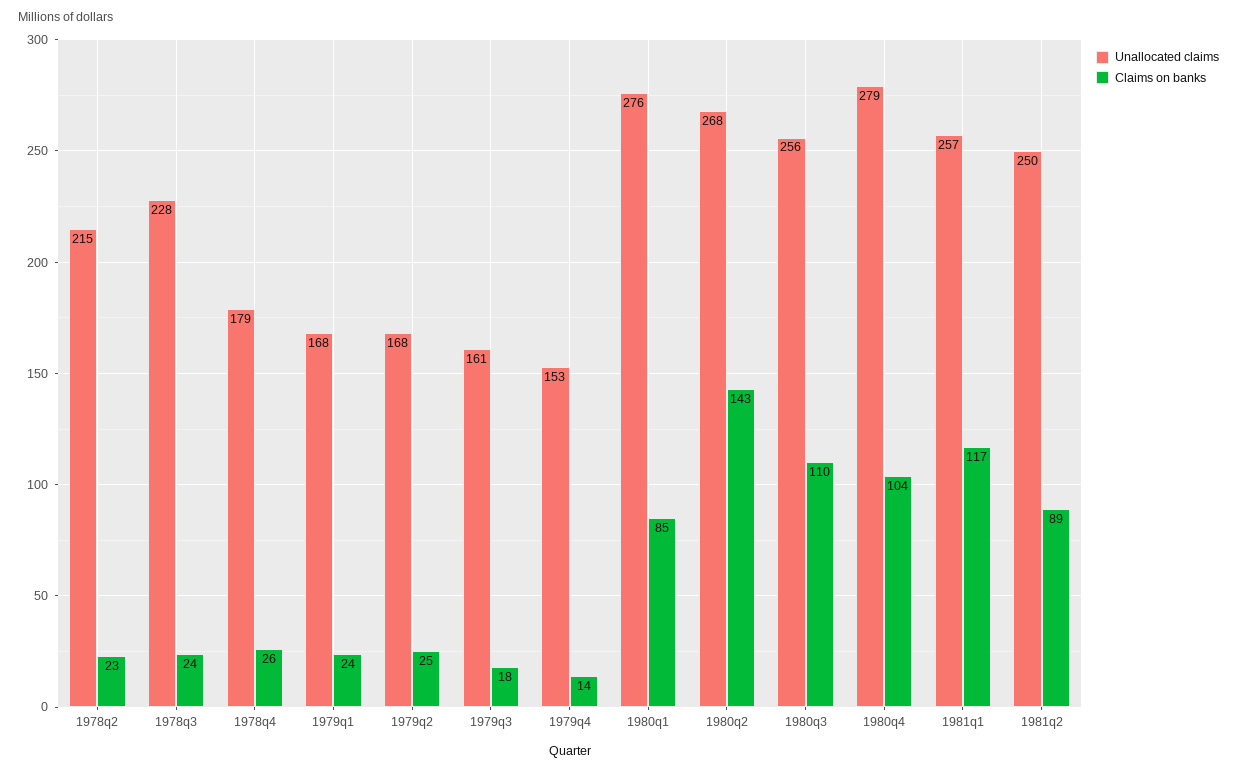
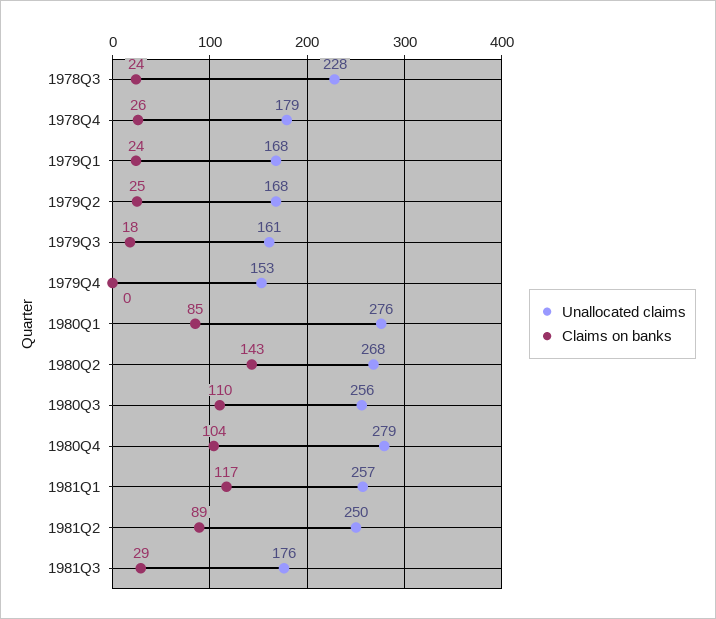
Unallocated claims, 1978q2: 215 -> none
Claims on banks, 1978q2: 23 -> none
Claims on banks, 1979q4: 14 -> 0
Unallocated claims, 1981Q3: none -> 176
Claims on banks, 1981Q3: none -> 29

